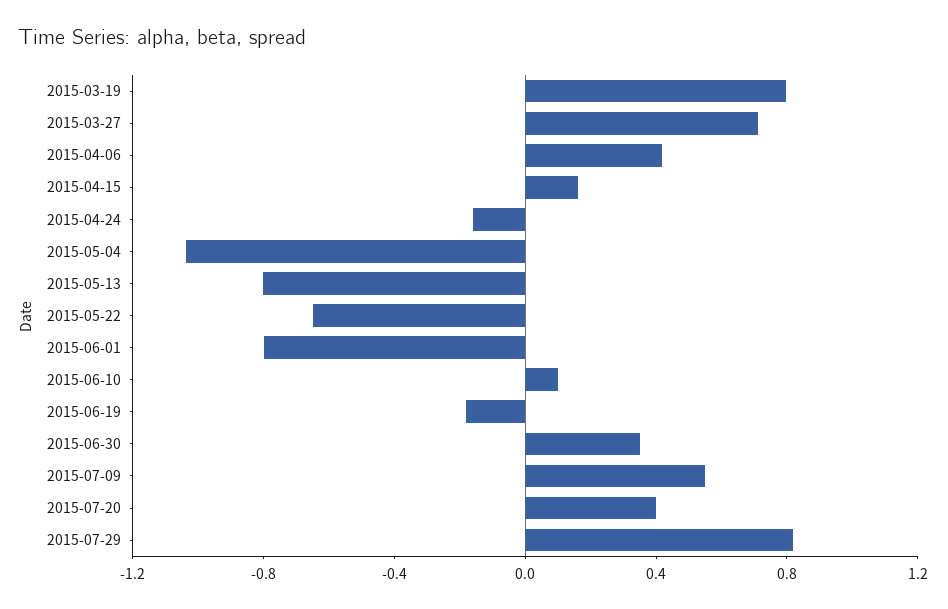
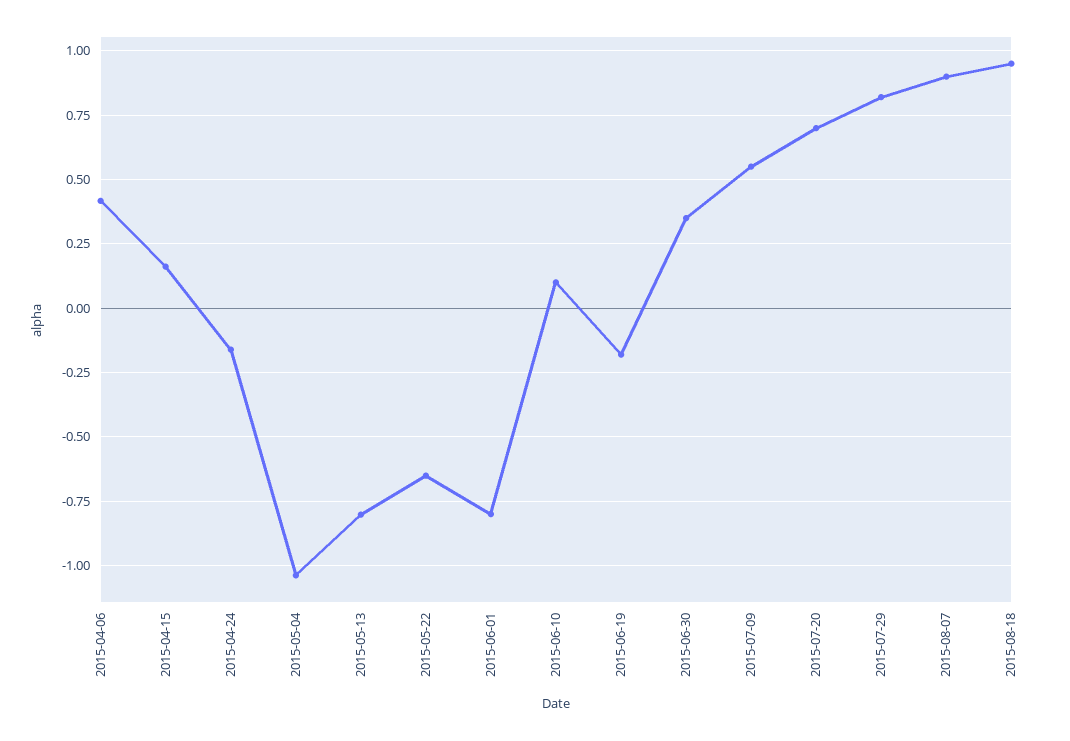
2015-03-19: 0.8 -> none
2015-03-27: 0.7 -> none
2015-07-20: 0.4 -> 0.7
2015-08-07: none -> 0.9
2015-08-18: none -> 0.95

